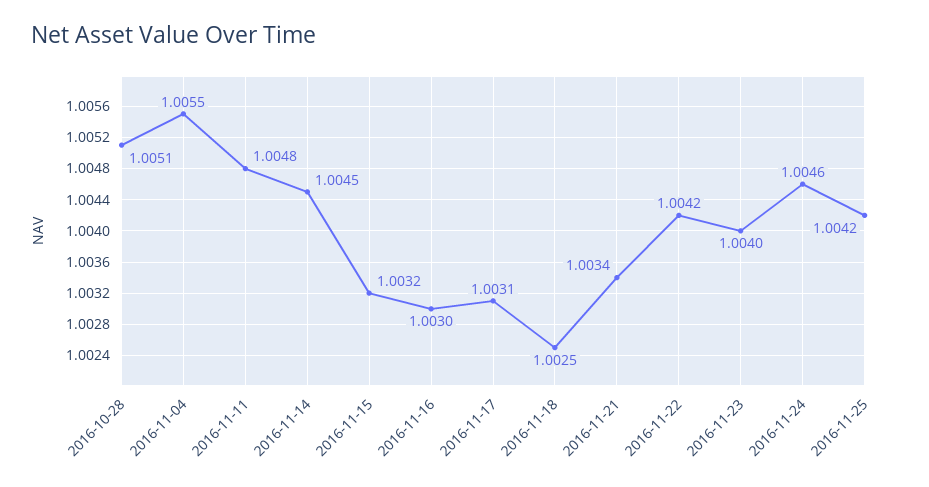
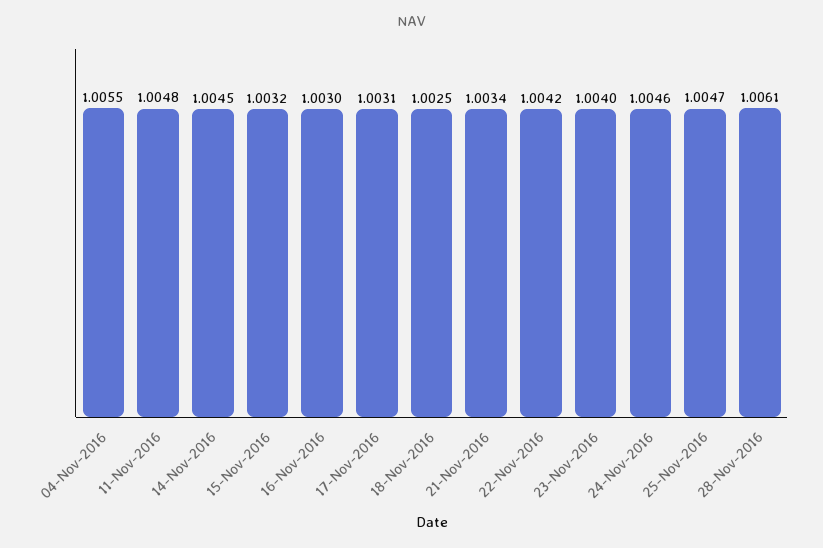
2016-10-28: 1.0051 -> none
2016-11-25: 1.0042 -> 1.0047
28-Nov-2016: none -> 1.0061

